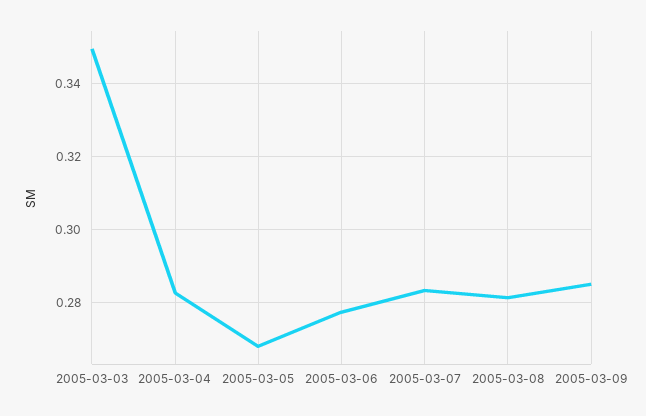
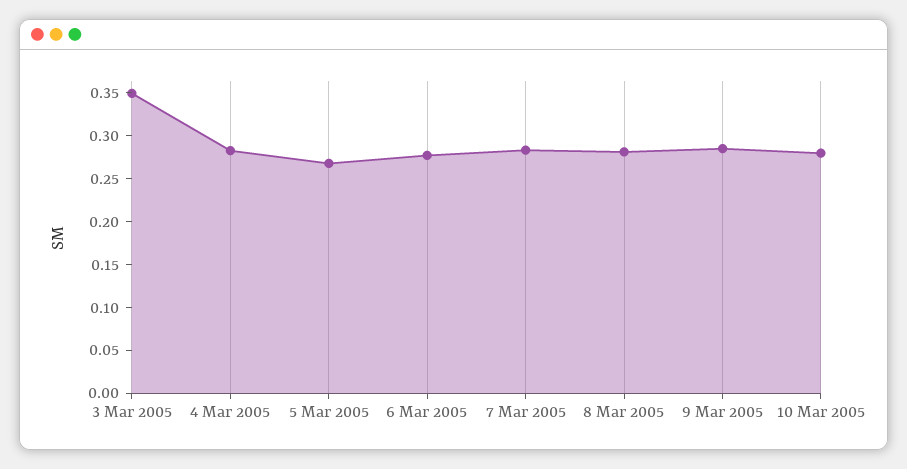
10 Mar 2005: none -> 0.28

